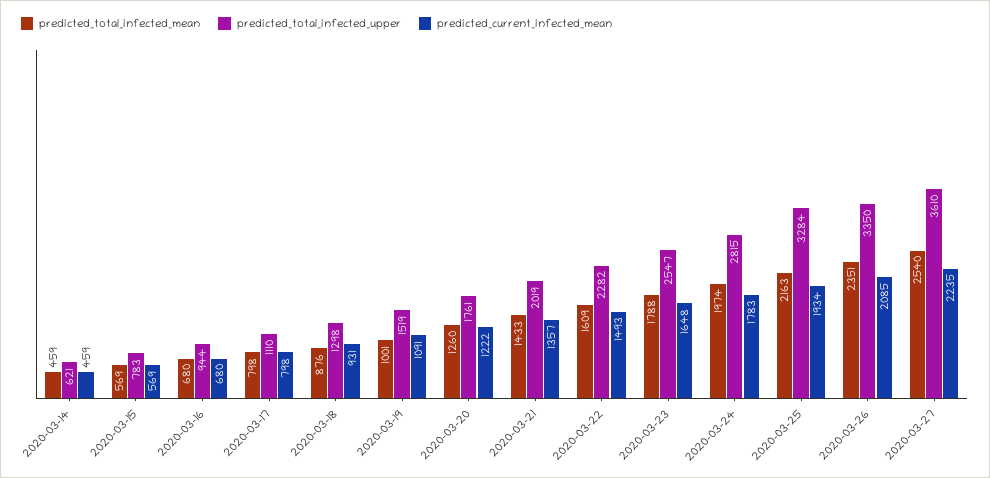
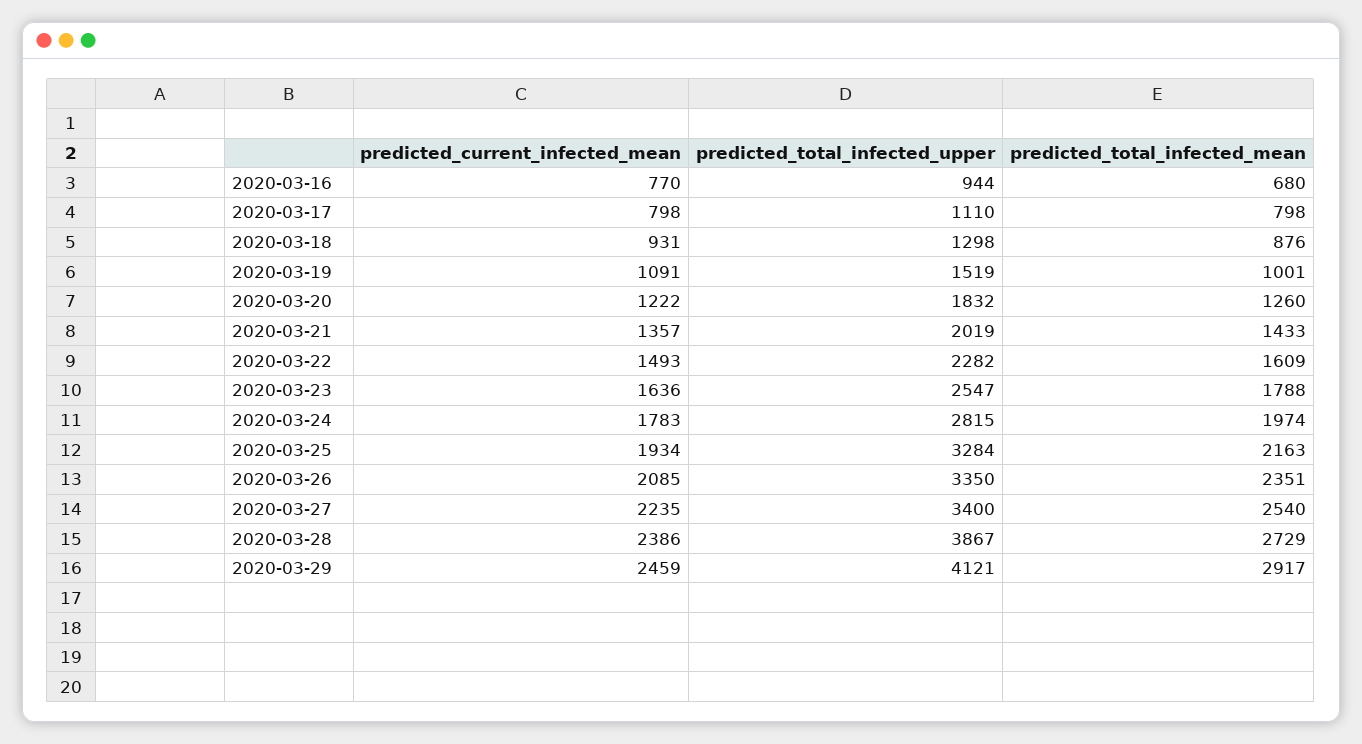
predicted_total_infected_mean, 2020-03-14: 459 -> none
predicted_total_infected_upper, 2020-03-14: 621 -> none
predicted_current_infected_mean, 2020-03-14: 459 -> none
predicted_total_infected_mean, 2020-03-15: 569 -> none
predicted_total_infected_upper, 2020-03-15: 783 -> none
predicted_current_infected_mean, 2020-03-15: 569 -> none
predicted_current_infected_mean, 2020-03-16: 680 -> 770
predicted_total_infected_upper, 2020-03-20: 1761 -> 1832
predicted_current_infected_mean, 2020-03-23: 1648 -> 1636
predicted_total_infected_upper, 2020-03-27: 3610 -> 3400
predicted_current_infected_mean, 2020-03-28: none -> 2386
predicted_total_infected_upper, 2020-03-28: none -> 3867
predicted_total_infected_mean, 2020-03-28: none -> 2729
predicted_current_infected_mean, 2020-03-29: none -> 2459
predicted_total_infected_upper, 2020-03-29: none -> 4121
predicted_total_infected_mean, 2020-03-29: none -> 2917

